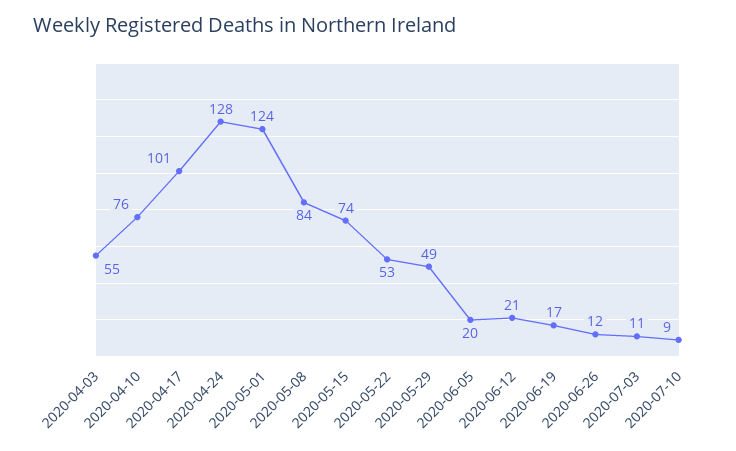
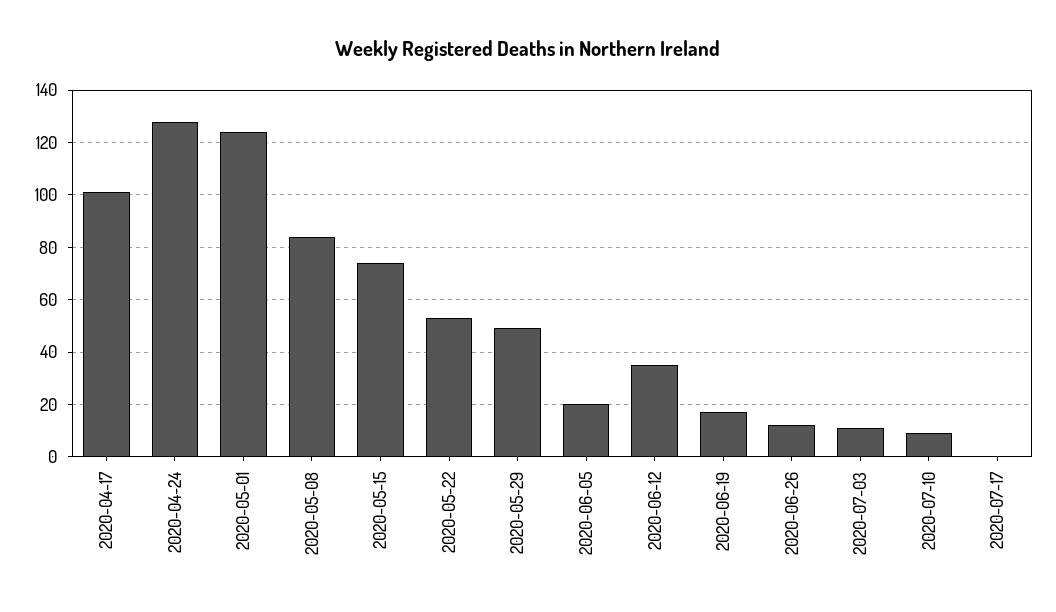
2020-04-03: 55 -> none
2020-04-10: 76 -> none
2020-06-12: 21 -> 35
2020-07-17: none -> 0

